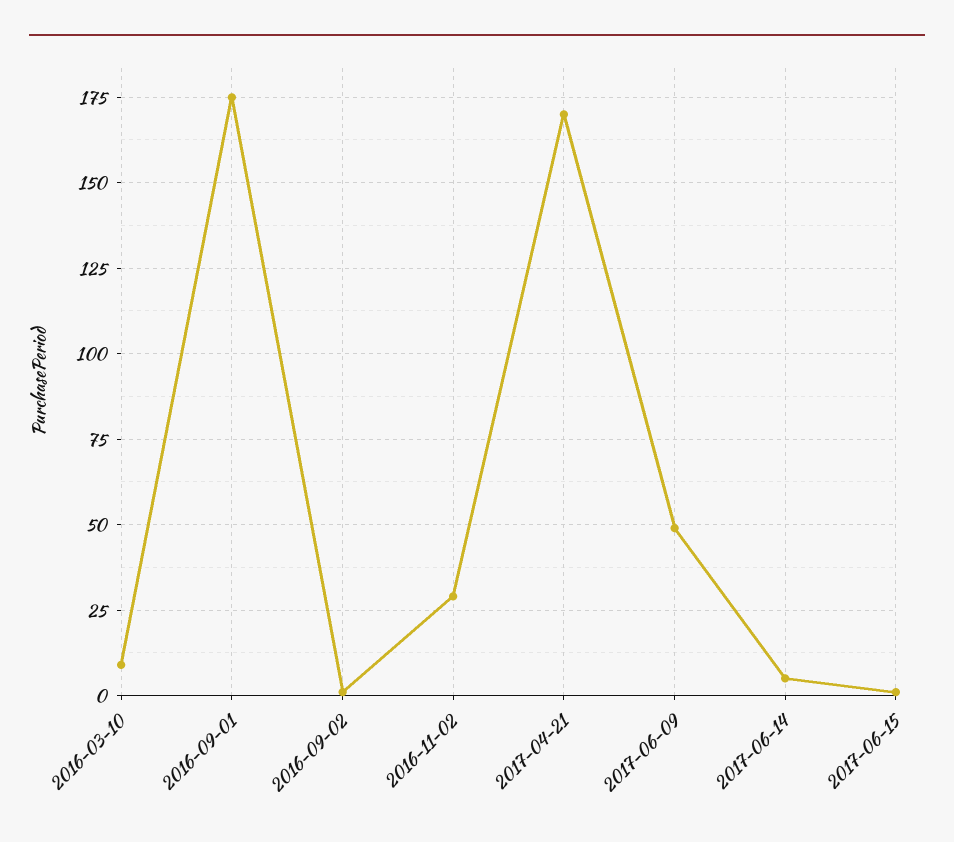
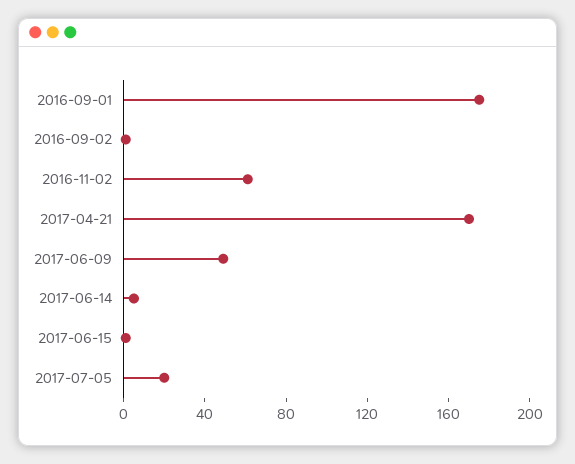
2016-03-10: 10 -> none
2016-11-02: 30 -> 60
2017-07-05: none -> 20

